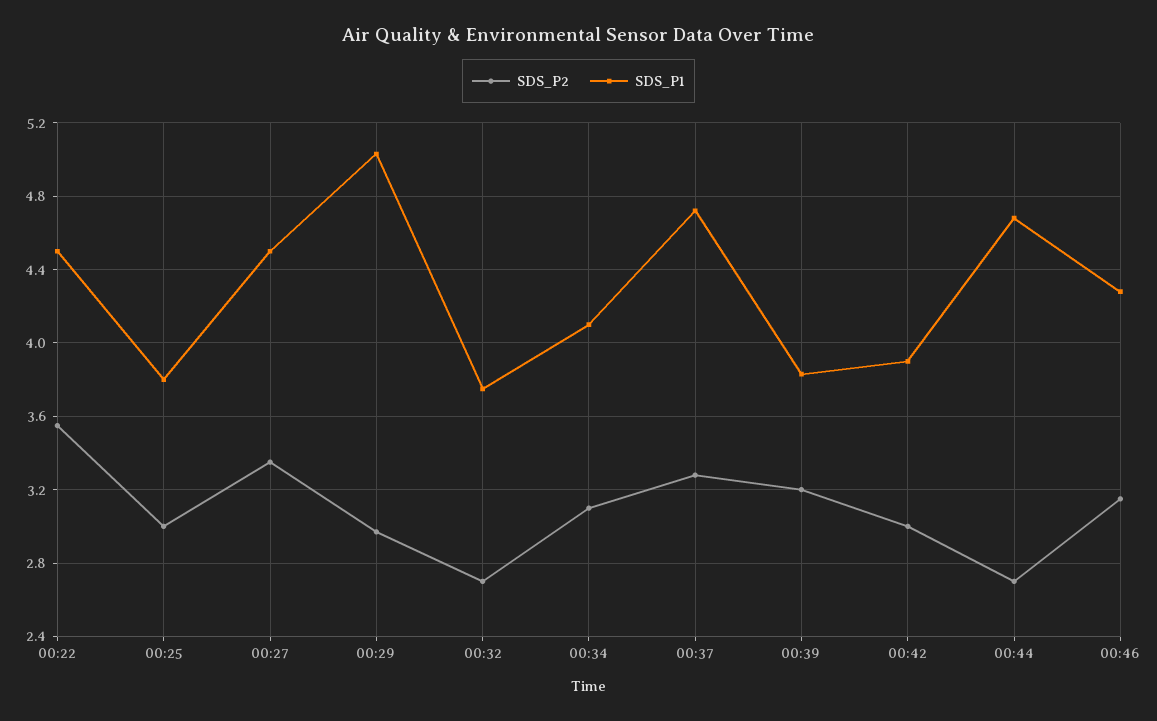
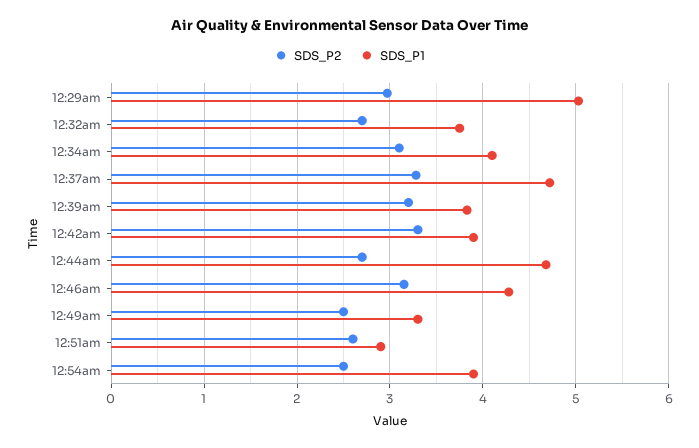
SDS_P2, 00:22: 3.55 -> none
SDS_P1, 00:22: 4.5 -> none
SDS_P2, 00:25: 3 -> none
SDS_P1, 00:25: 3.8 -> none
SDS_P2, 00:27: 3.35 -> none
SDS_P1, 00:27: 4.5 -> none
SDS_P2, 00:42: 3 -> 3.3
SDS_P2, 12:49am: none -> 2.5
SDS_P1, 12:49am: none -> 3.3
SDS_P2, 12:51am: none -> 2.6
SDS_P1, 12:51am: none -> 2.9
SDS_P2, 12:54am: none -> 2.5
SDS_P1, 12:54am: none -> 3.9

